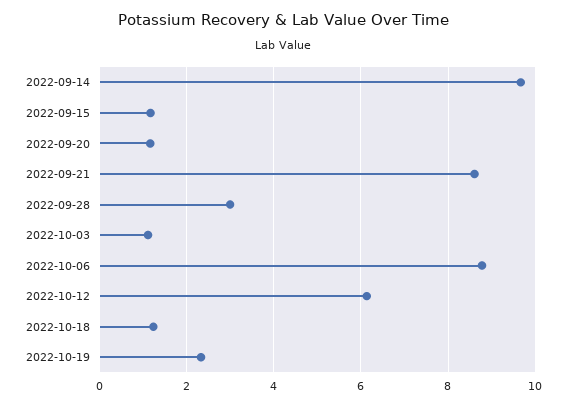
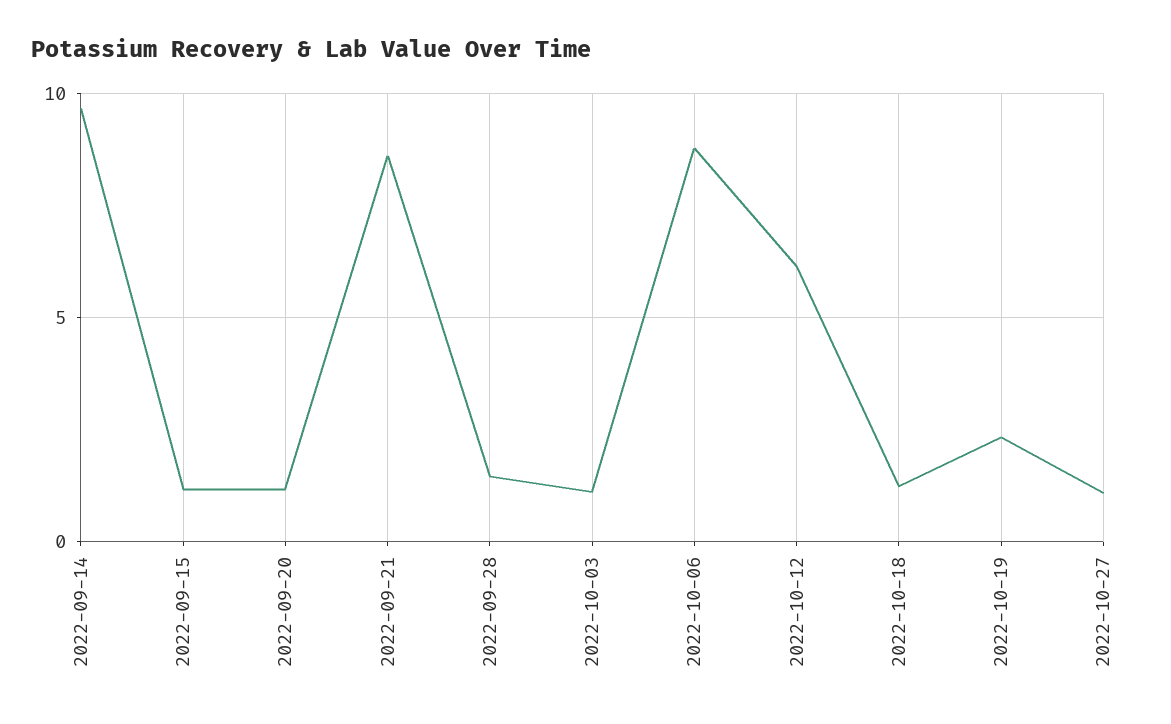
2022-09-28: 3 -> 1.5
2022-10-27: none -> 1

